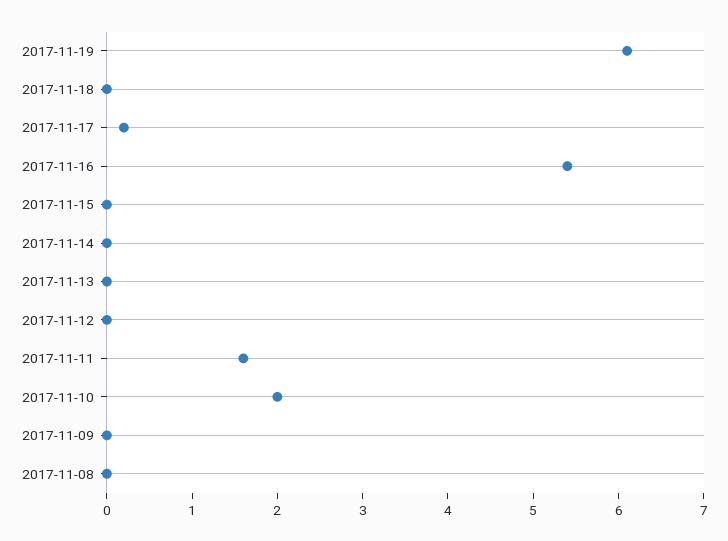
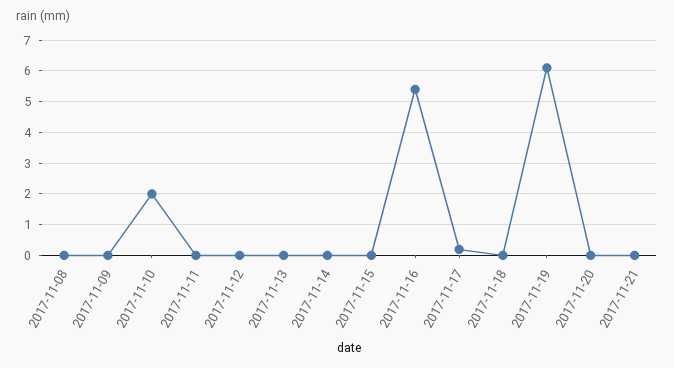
2017-11-11: 1.6 -> 0
2017-11-20: none -> 0
2017-11-21: none -> 0

